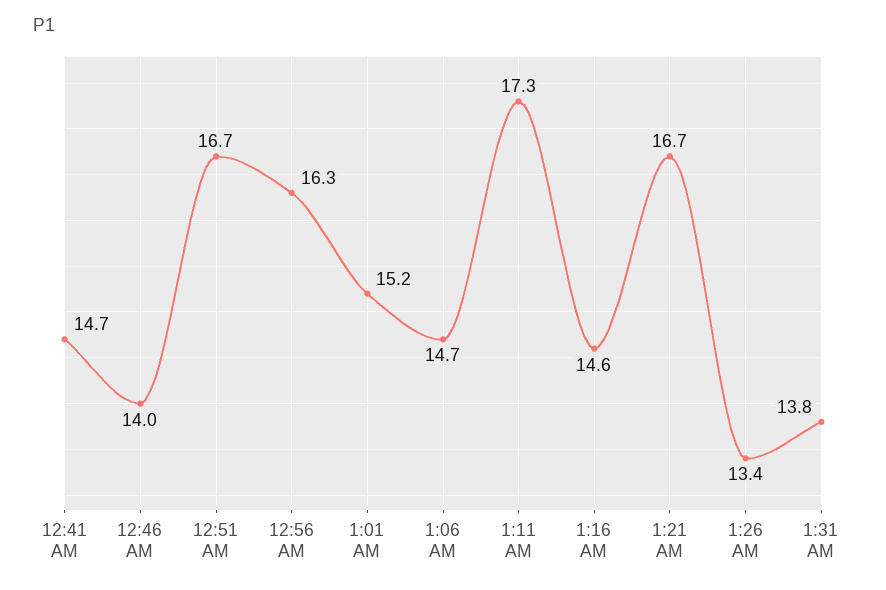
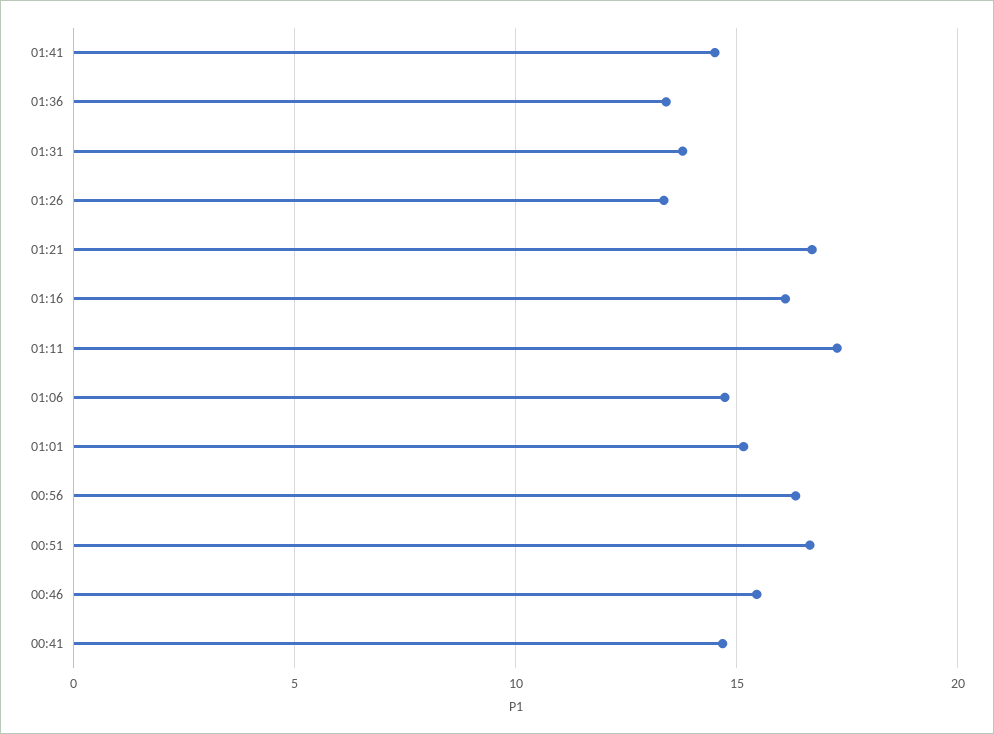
12:46 AM: 14 -> 15.5
1:16 AM: 14.6 -> 16
01:41: none -> 14.5
01:36: none -> 13.5

